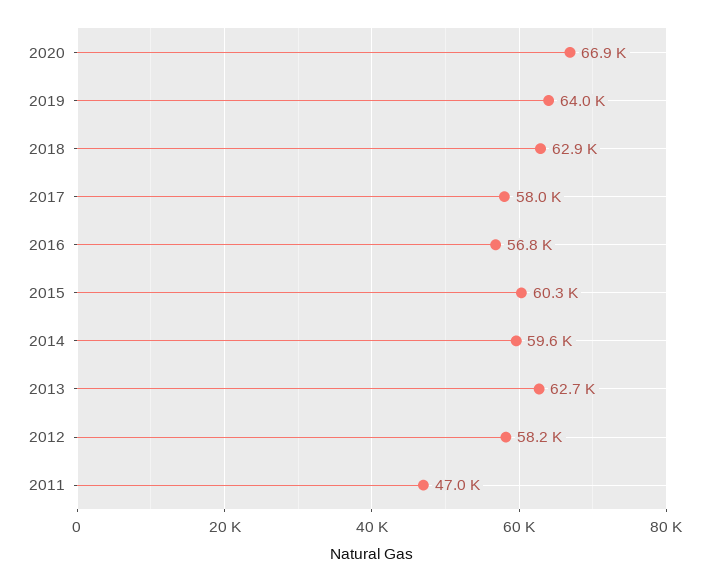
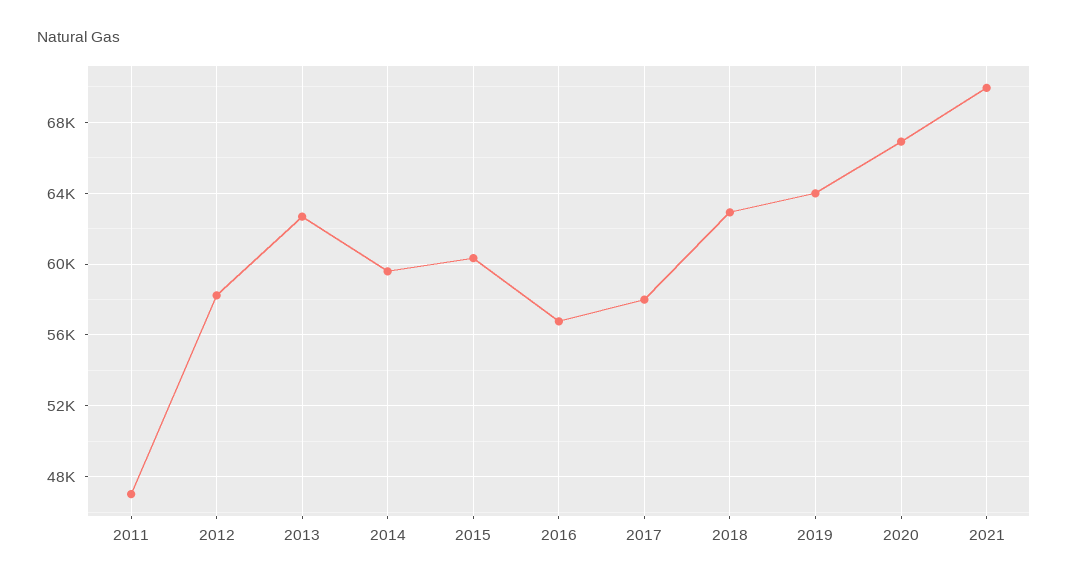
2021: none -> 70000

